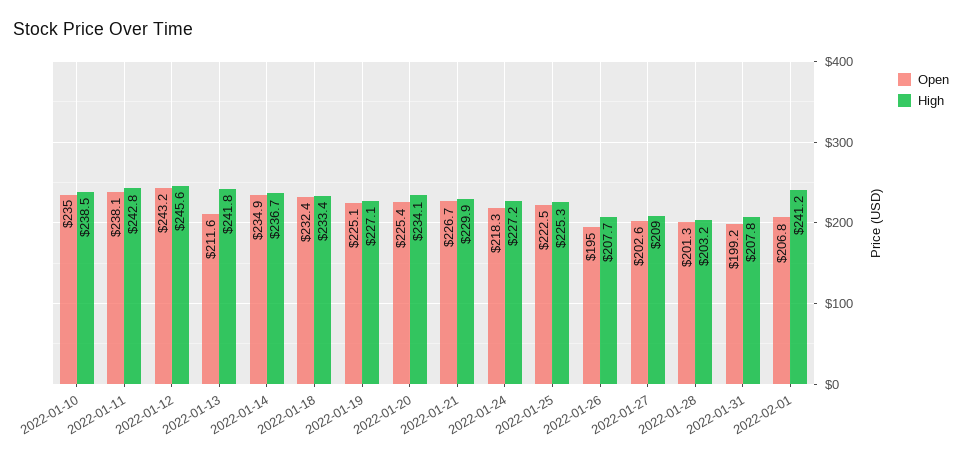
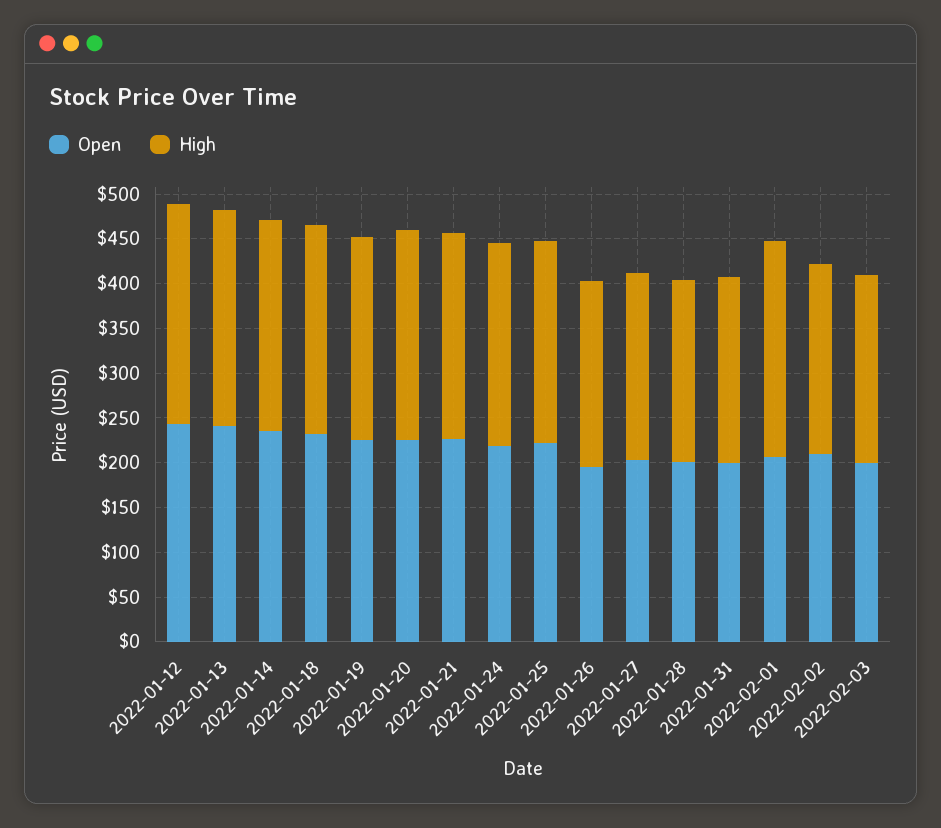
Open, 2022-01-10: 235 -> none
High, 2022-01-10: 238.5 -> none
Open, 2022-01-11: 238.1 -> none
High, 2022-01-11: 242.8 -> none
Open, 2022-01-13: 211.6 -> 240
Open, 2022-02-02: none -> 210
High, 2022-02-02: none -> 210
Open, 2022-02-03: none -> 200
High, 2022-02-03: none -> 210

